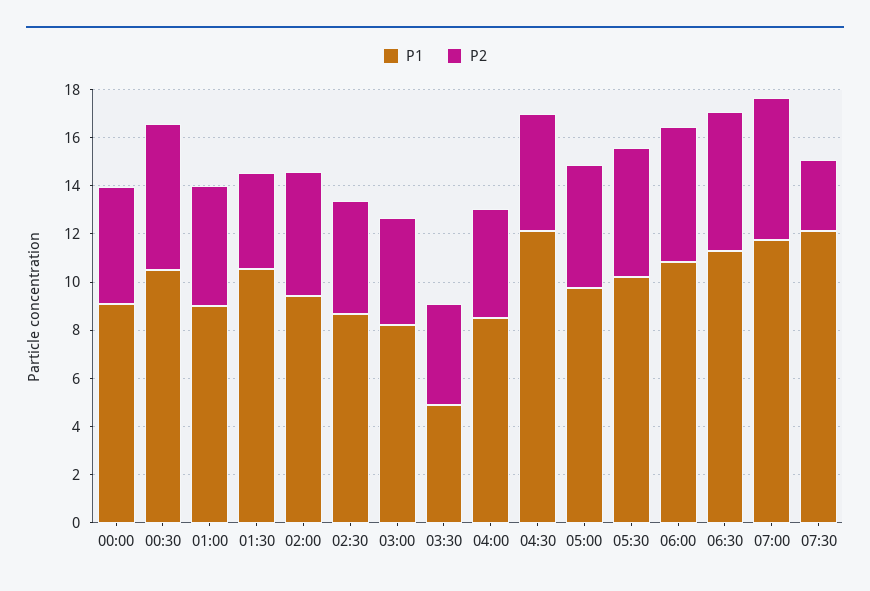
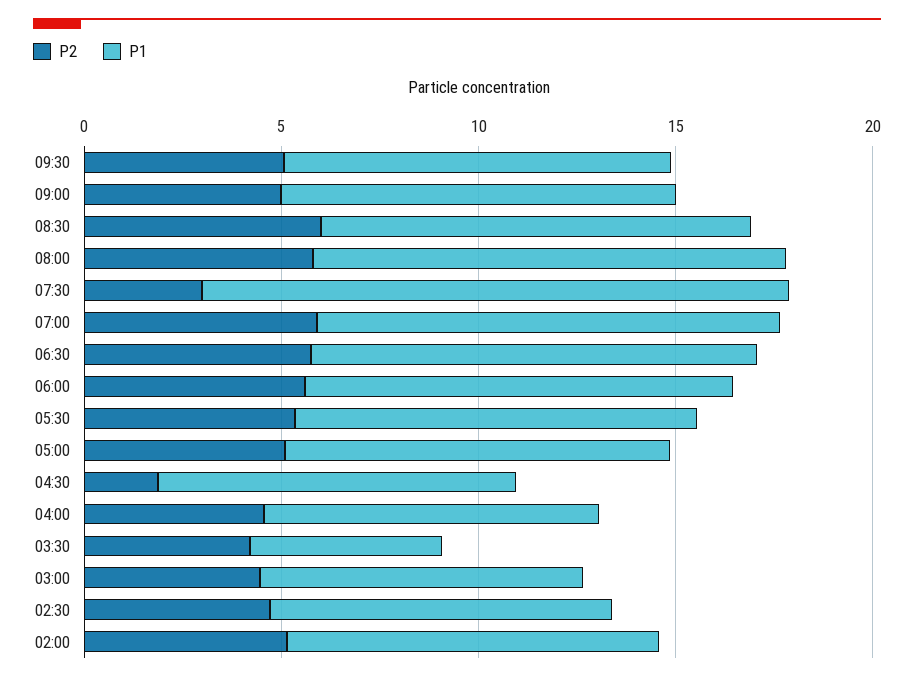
P1, 00:00: 9 -> none
P2, 00:00: 5 -> none
P1, 00:30: 10.5 -> none
P2, 00:30: 6 -> none
P1, 01:00: 9 -> none
P2, 01:00: 5 -> none
P1, 01:30: 10.5 -> none
P2, 01:30: 4 -> none
P1, 04:30: 12 -> 9
P2, 04:30: 5 -> 2
P1, 07:30: 12 -> 15
P2, 09:30: none -> 5
P1, 09:30: none -> 10
P2, 09:00: none -> 5
P1, 09:00: none -> 10
P2, 08:30: none -> 6
P1, 08:30: none -> 11
P2, 08:00: none -> 6
P1, 08:00: none -> 12

